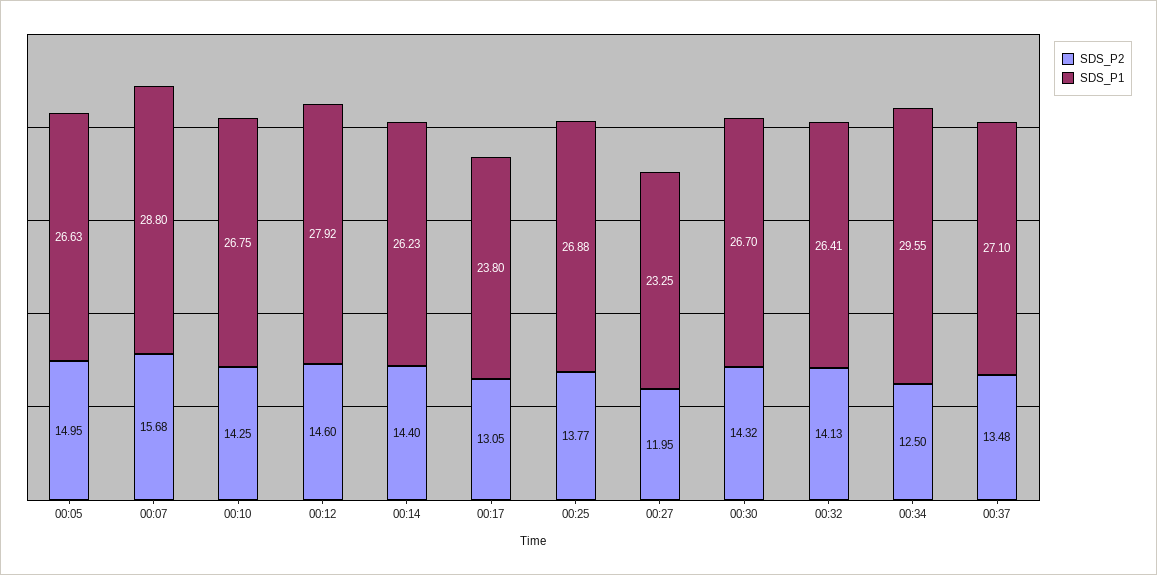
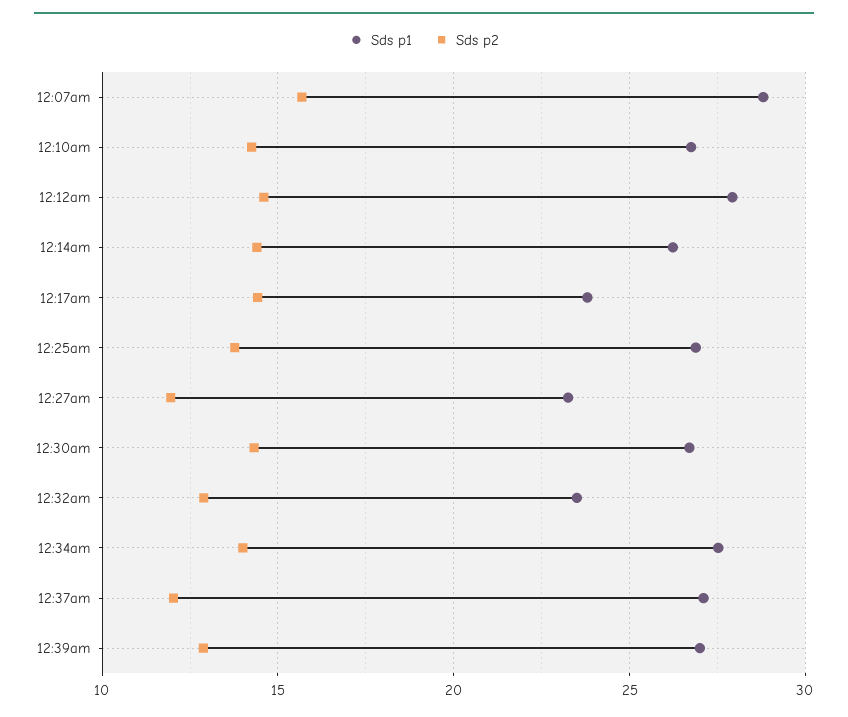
SDS_P2, 00:05: 14.95 -> none
SDS_P1, 00:05: 26.63 -> none
SDS_P2, 00:17: 13.05 -> 14.5
SDS_P2, 00:32: 14.13 -> 13
SDS_P1, 00:32: 26.41 -> 23.5
SDS_P2, 00:34: 12.5 -> 14
SDS_P1, 00:34: 29.55 -> 27.5
SDS_P2, 00:37: 13.48 -> 12
SDS_P1, 12:39am: none -> 27
SDS_P2, 12:39am: none -> 13

